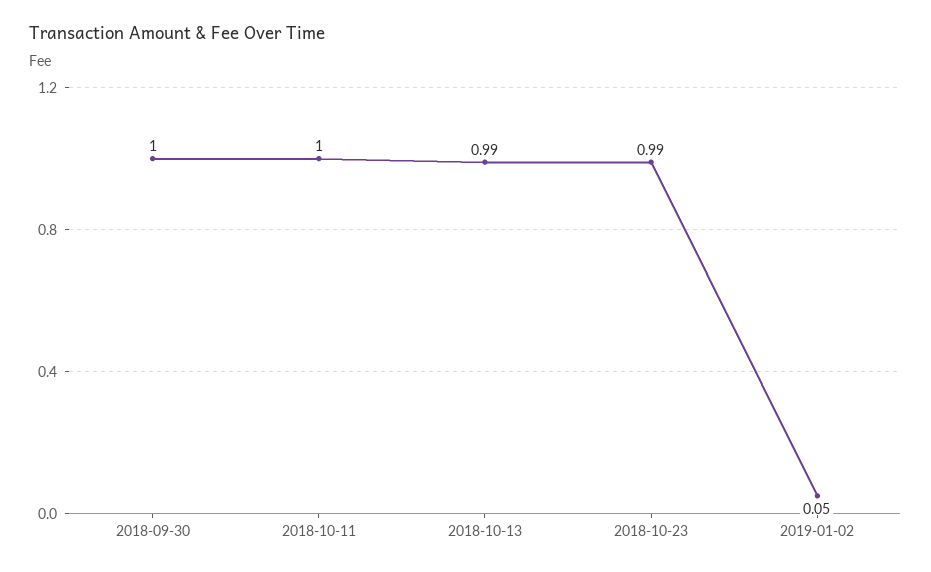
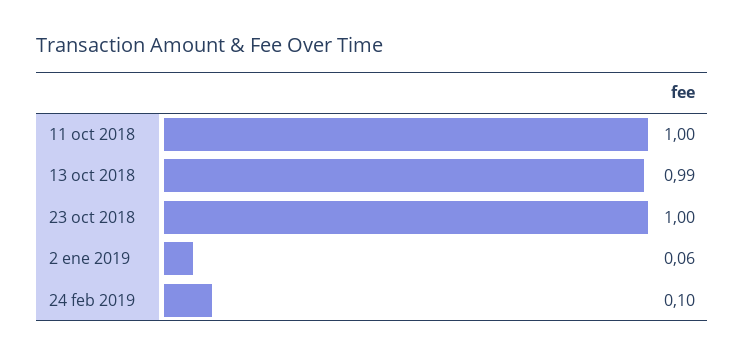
2018-09-30: 1 -> none
2018-10-23: 0.99 -> 1
2019-01-02: 0.05 -> 0.06
24 feb 2019: none -> 0.1

